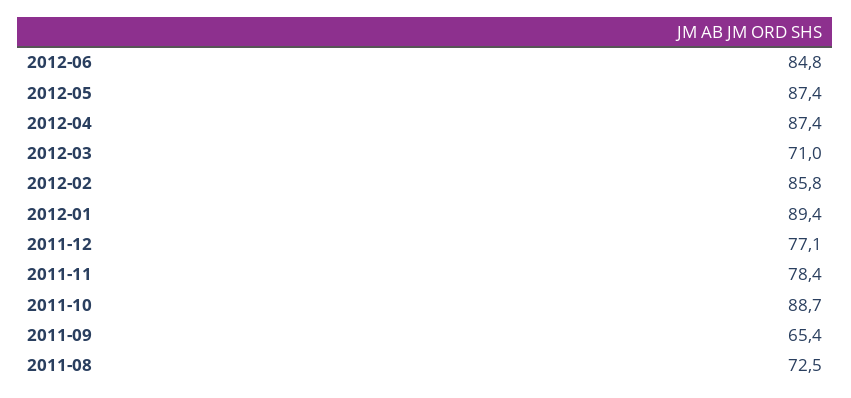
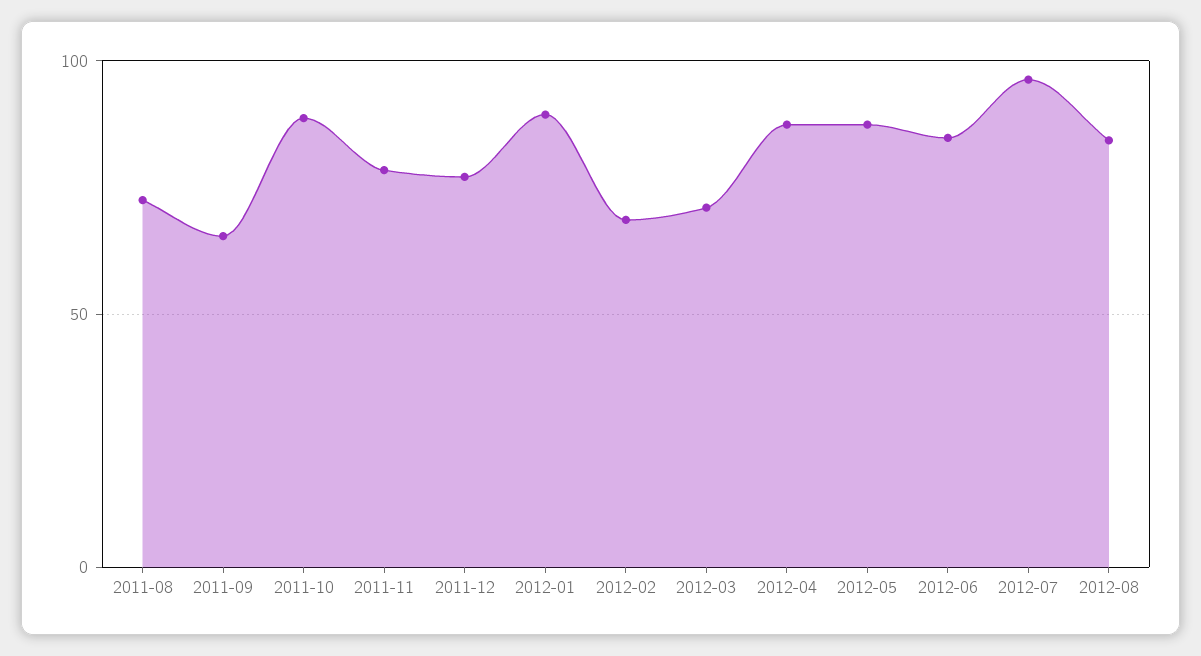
2012-02: 85.8 -> 70
2012-07: none -> 95
2012-08: none -> 85

